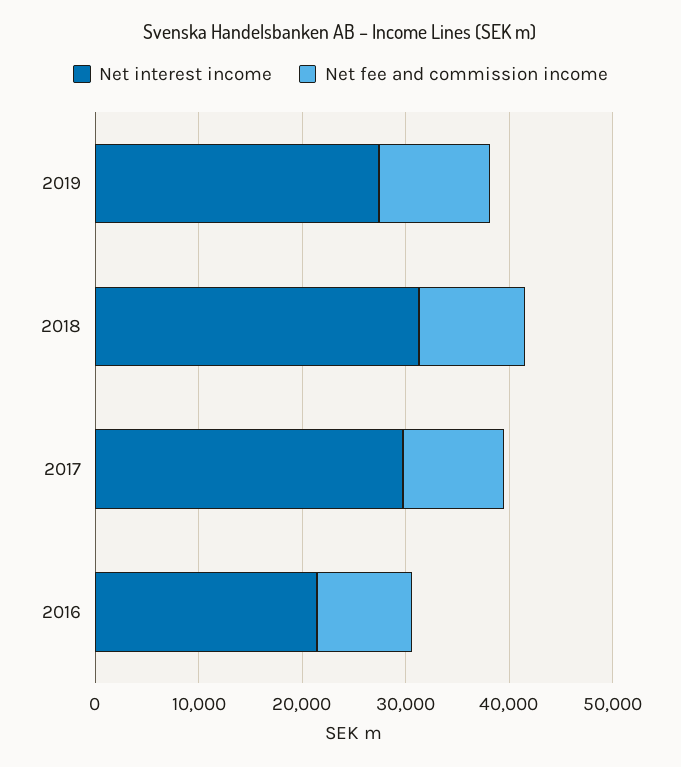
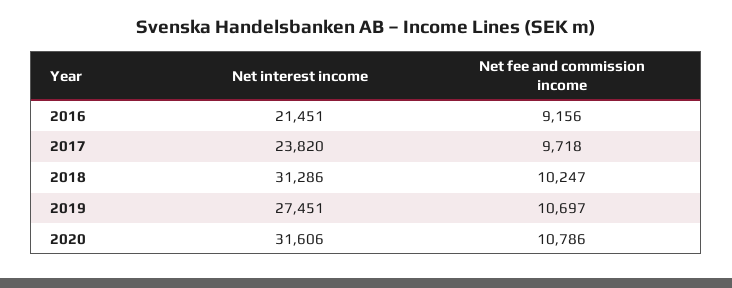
Net interest income, 2017: 30000 -> 23820
Net interest income, 2020: none -> 31606
Net fee and commission income, 2020: none -> 10786

